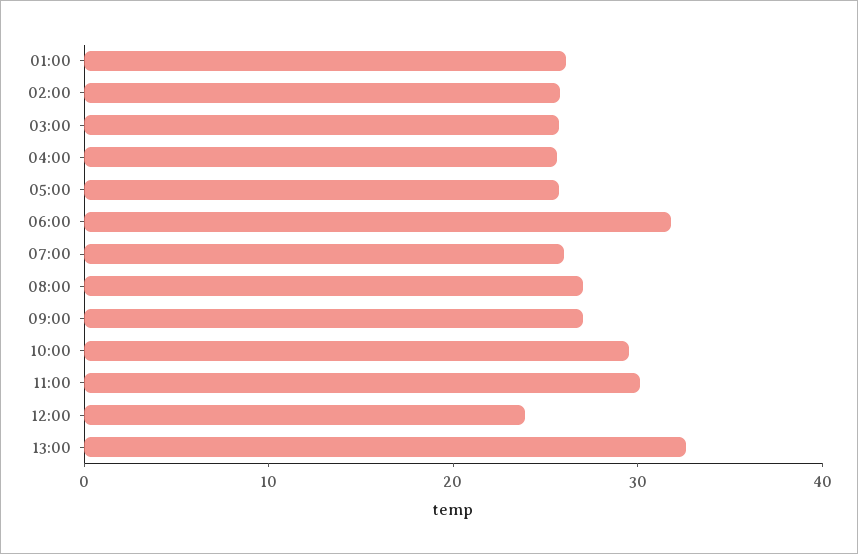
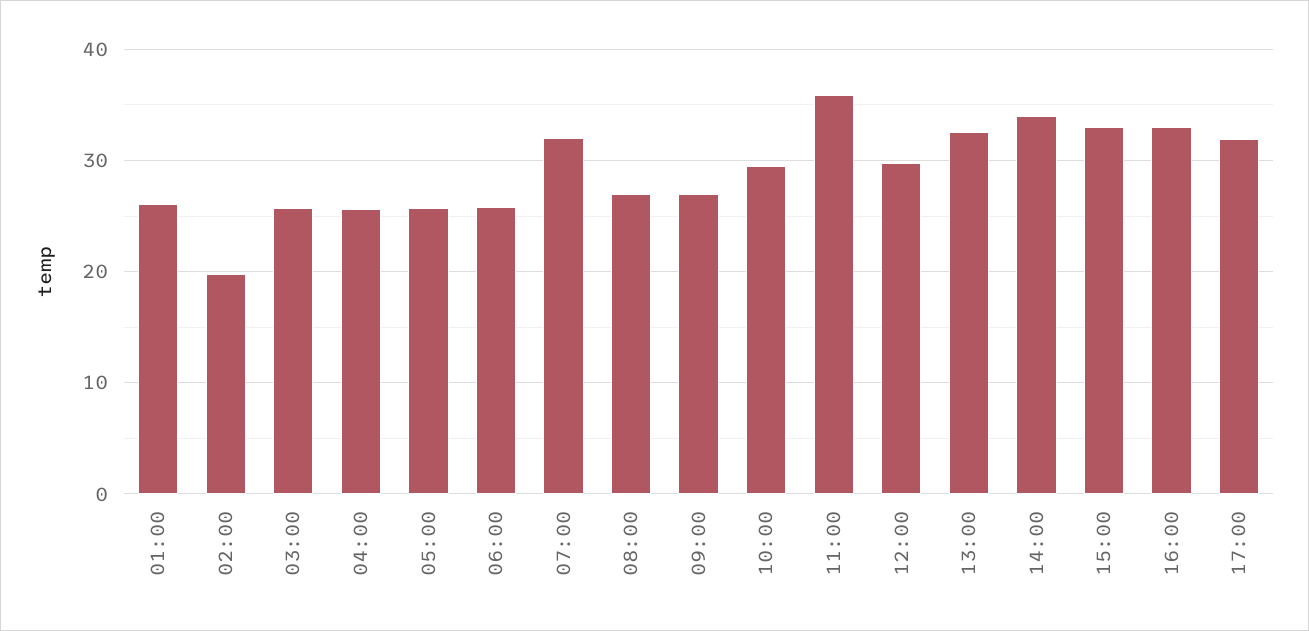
02:00: 26 -> 20
06:00: 32 -> 26
07:00: 26 -> 32
11:00: 30 -> 36
12:00: 24 -> 30
14:00: none -> 34
15:00: none -> 33
16:00: none -> 33
17:00: none -> 32

